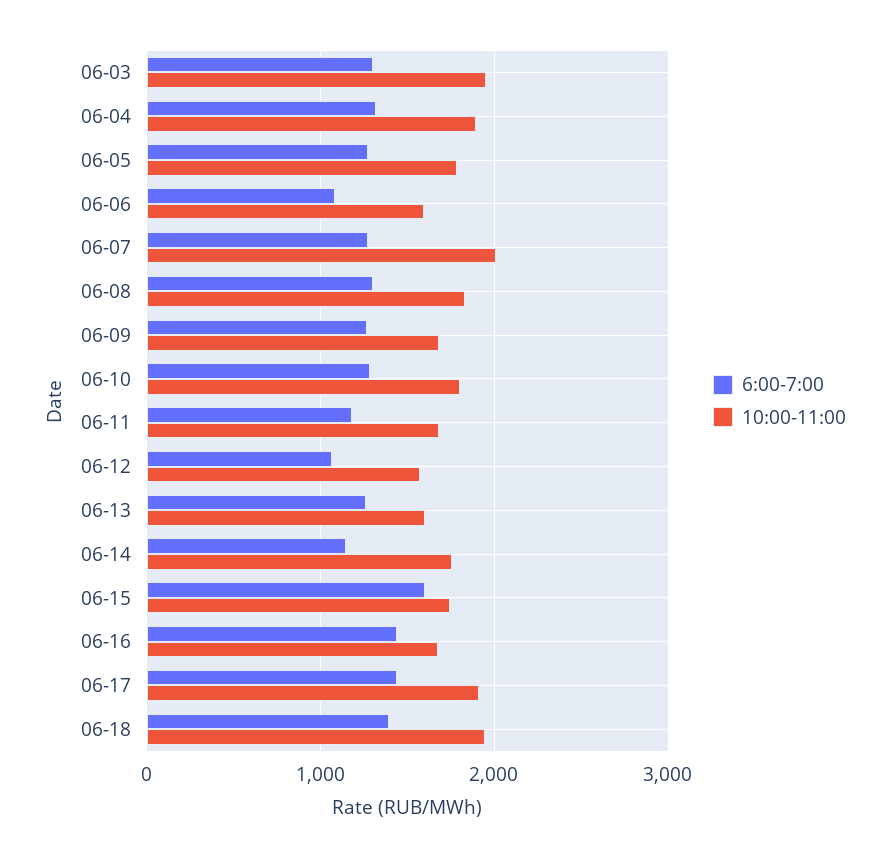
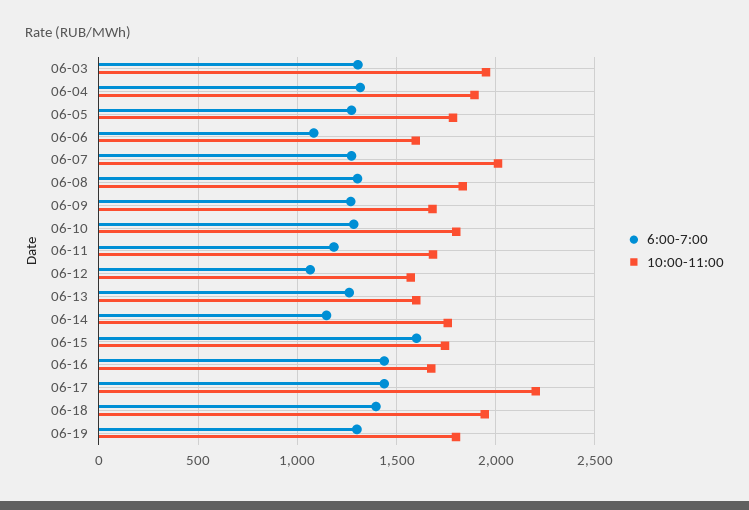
10:00-11:00, 06-17: 1900 -> 2200
6:00-7:00, 06-19: none -> 1300
10:00-11:00, 06-19: none -> 1800

